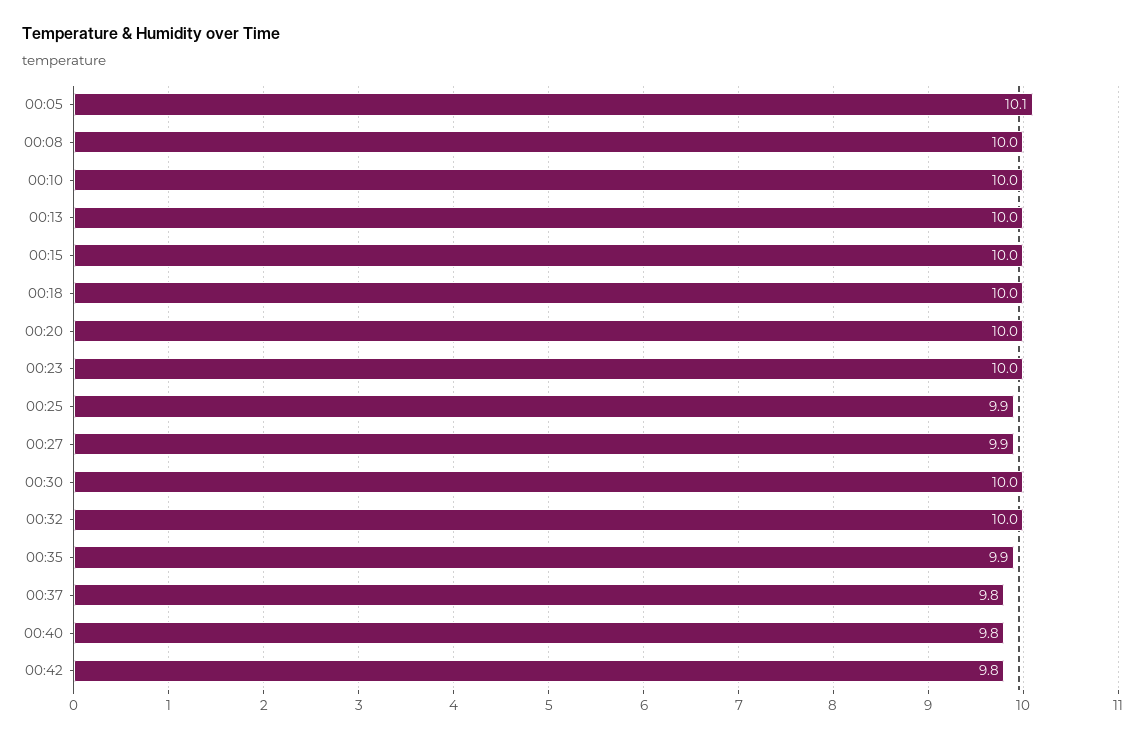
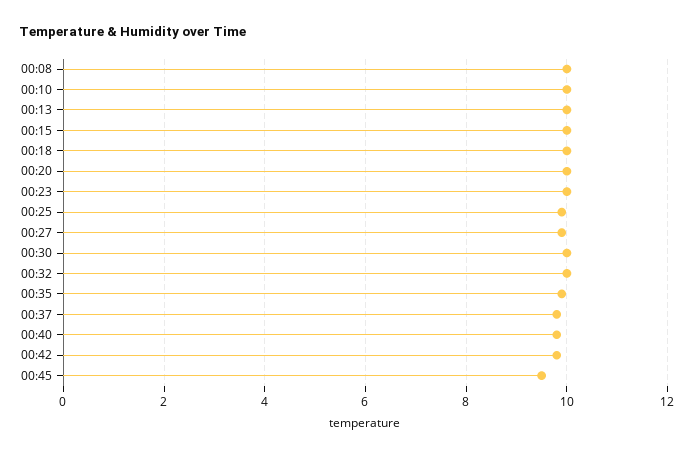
00:05: 10.1 -> none
00:45: none -> 9.5

